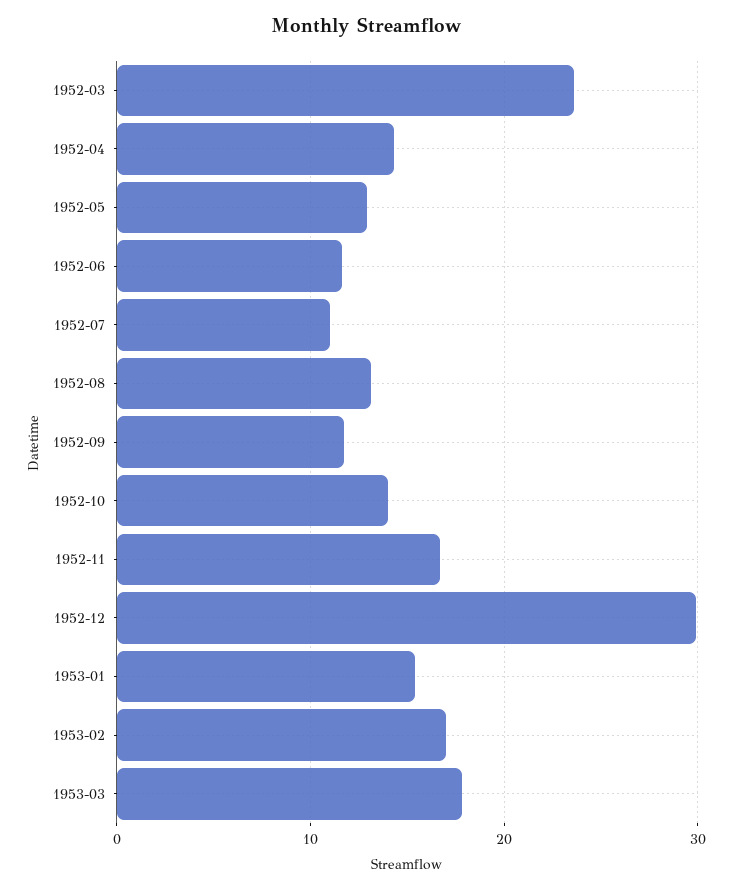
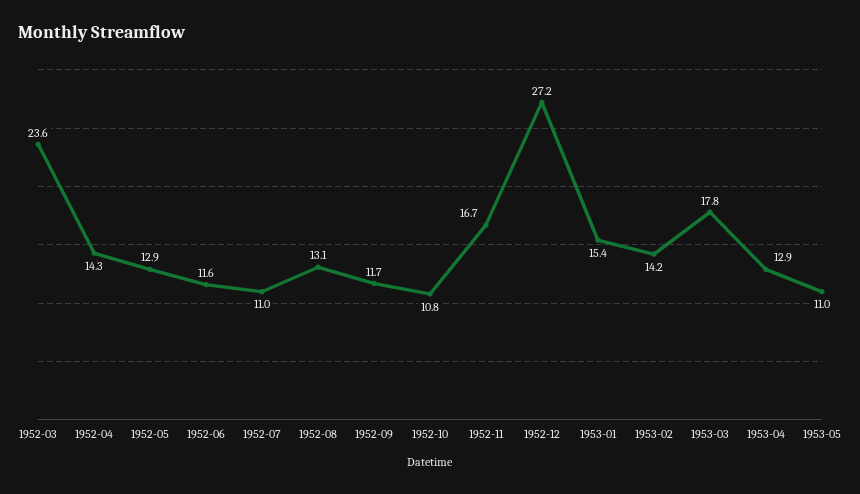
1952-10: 14 -> 10.8
1952-12: 30 -> 27.2
1953-02: 17 -> 14.2
1953-04: none -> 12.9
1953-05: none -> 11

